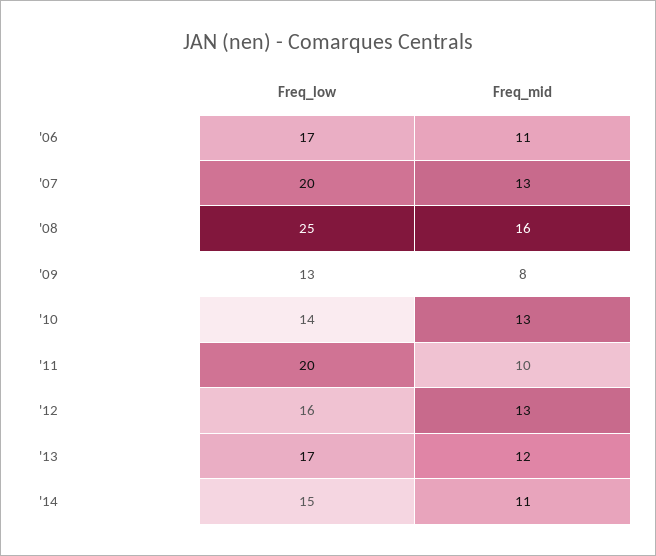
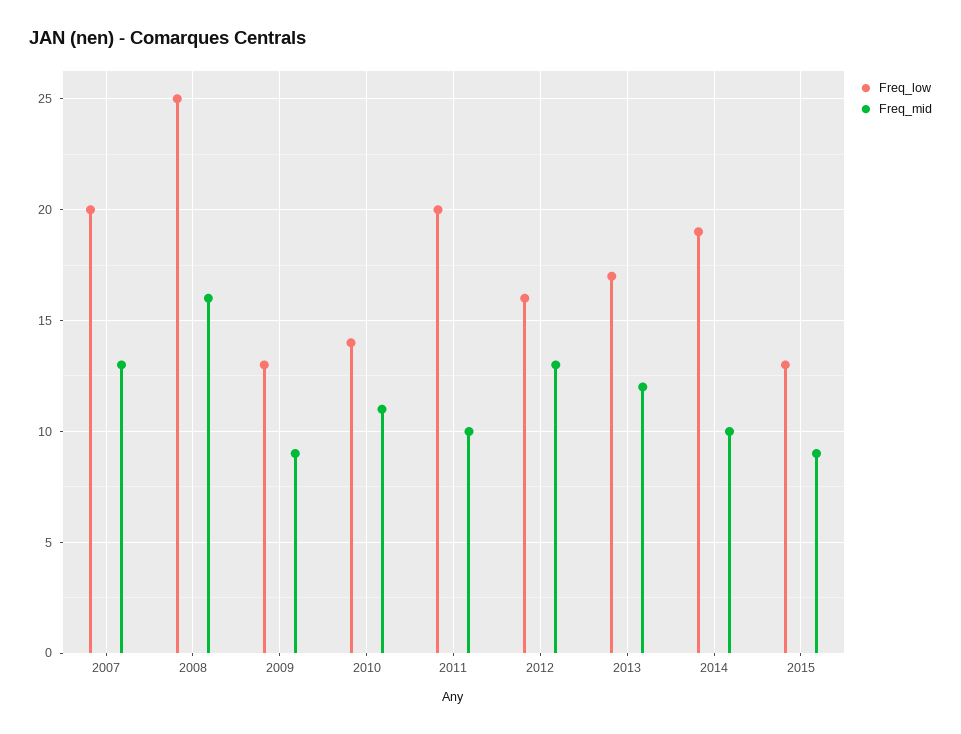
Freq_low, '06: 17 -> none
Freq_mid, '06: 11 -> none
Freq_mid, '09: 8 -> 9
Freq_mid, '10: 13 -> 11
Freq_low, '14: 15 -> 19
Freq_mid, '14: 11 -> 10
Freq_low, 2015: none -> 13
Freq_mid, 2015: none -> 9

